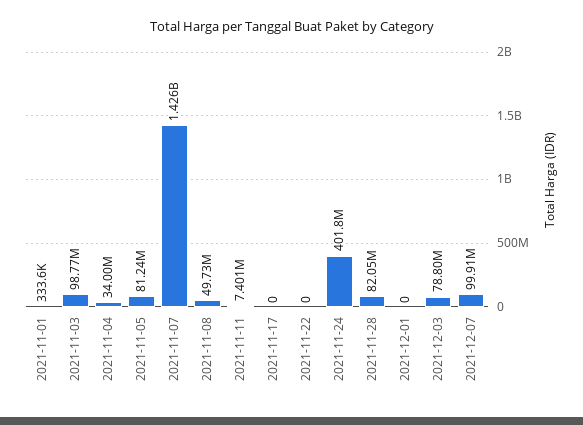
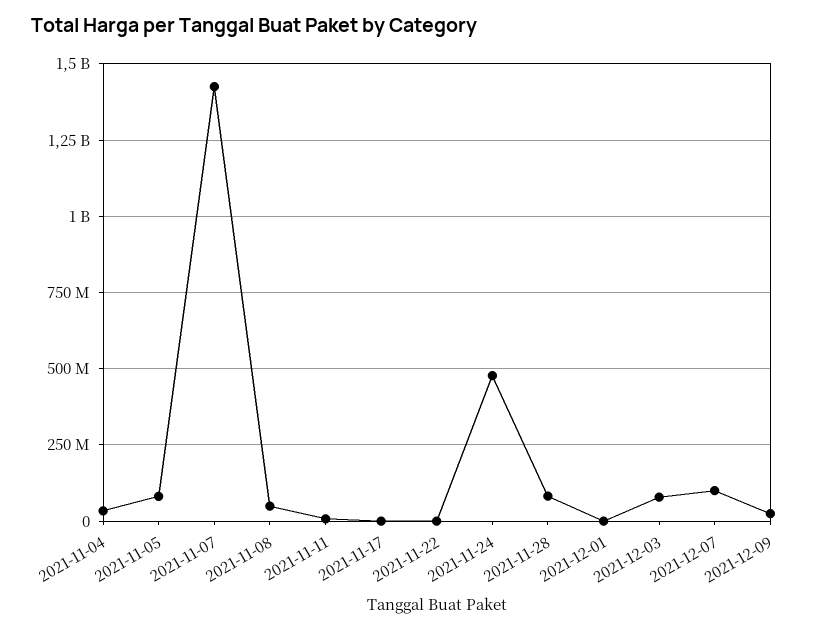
2021-11-01: 333600 -> none
2021-11-03: 98770000 -> none
2021-11-24: 401800000 -> 475000000
2021-12-09: none -> 25000000

